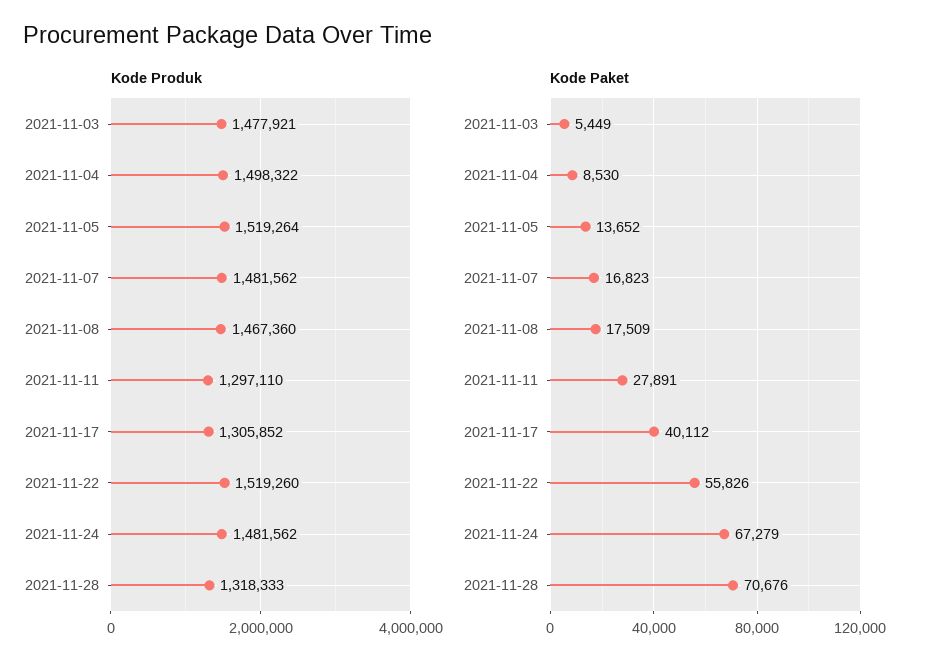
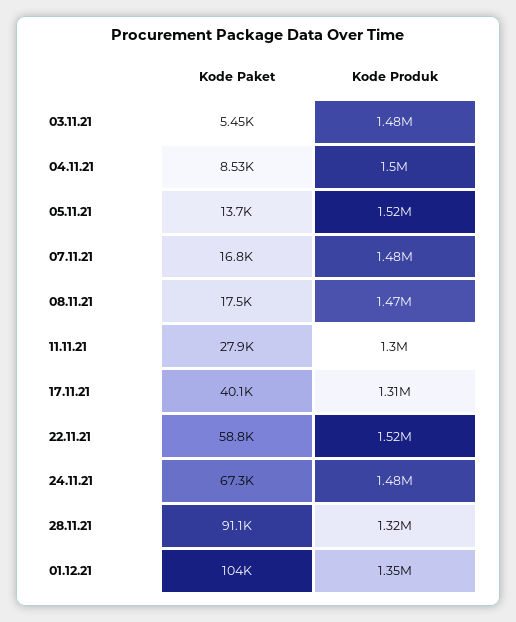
Kode Paket, 2021-11-22: 55826 -> 58800
Kode Paket, 2021-11-28: 70676 -> 91100
Kode Paket, 01.12.21: none -> 104000
Kode Produk, 01.12.21: none -> 1350000

